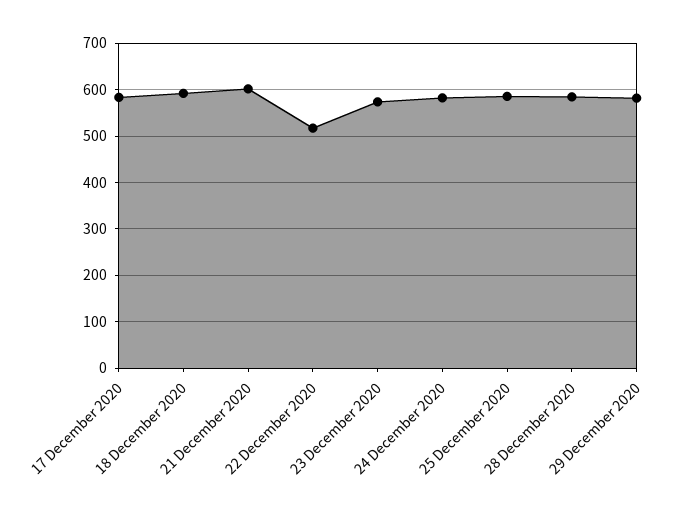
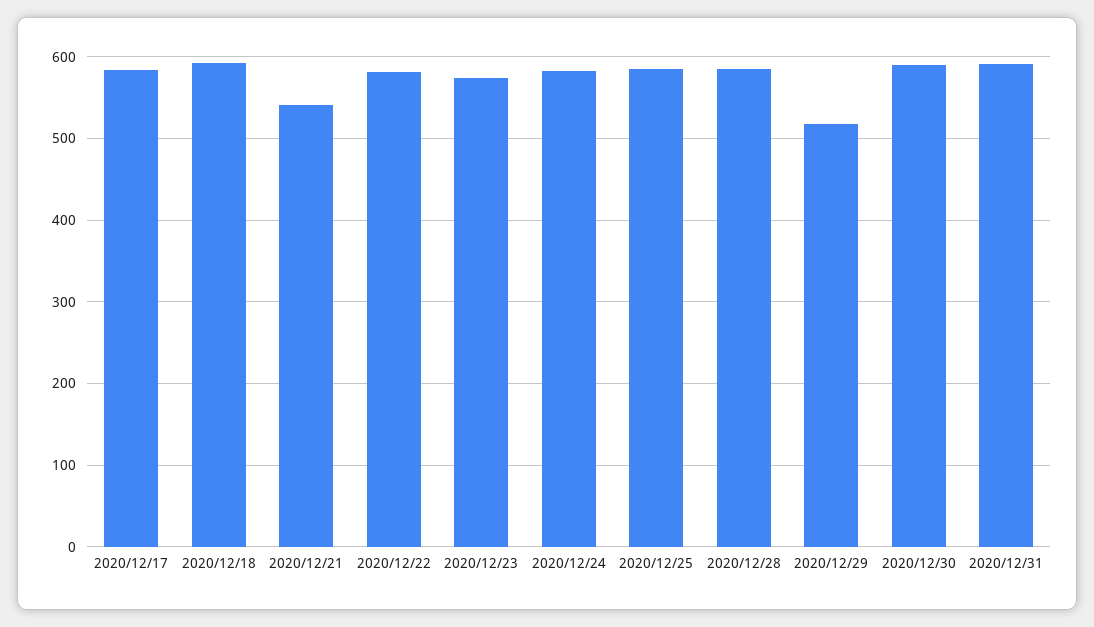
21 December 2020: 600 -> 540
22 December 2020: 520 -> 580
29 December 2020: 580 -> 520
2020/12/30: none -> 590
2020/12/31: none -> 590

